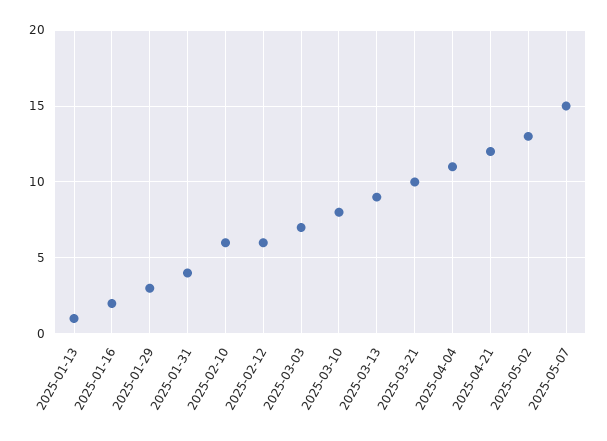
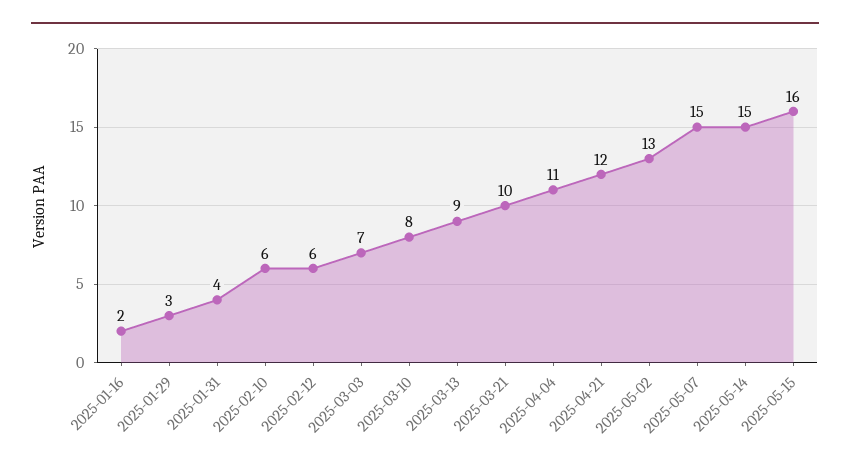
2025-01-13: 1 -> none
2025-05-14: none -> 15
2025-05-15: none -> 16

